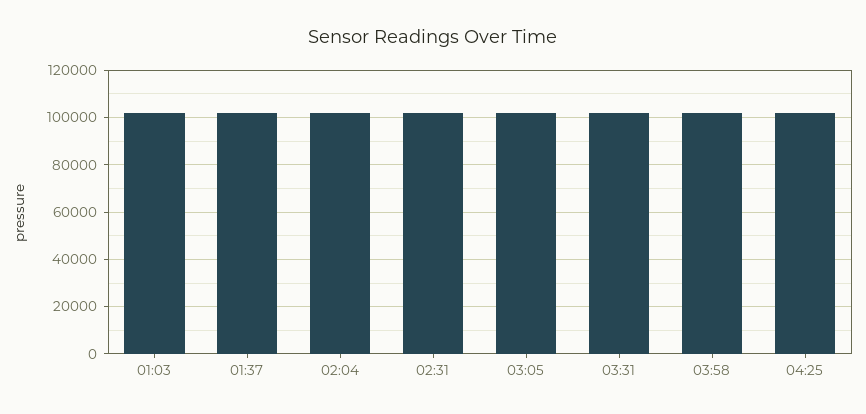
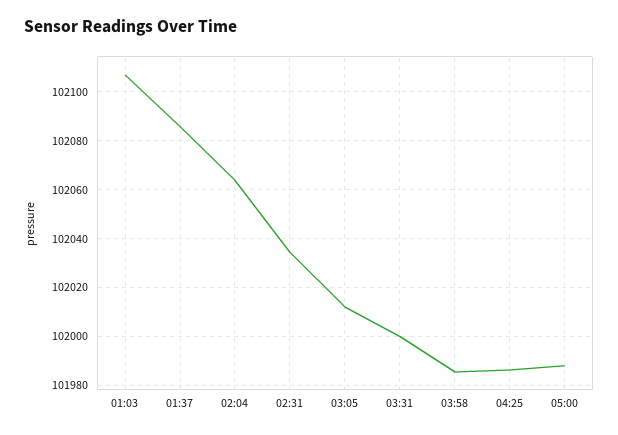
05:00: none -> 101987.5

